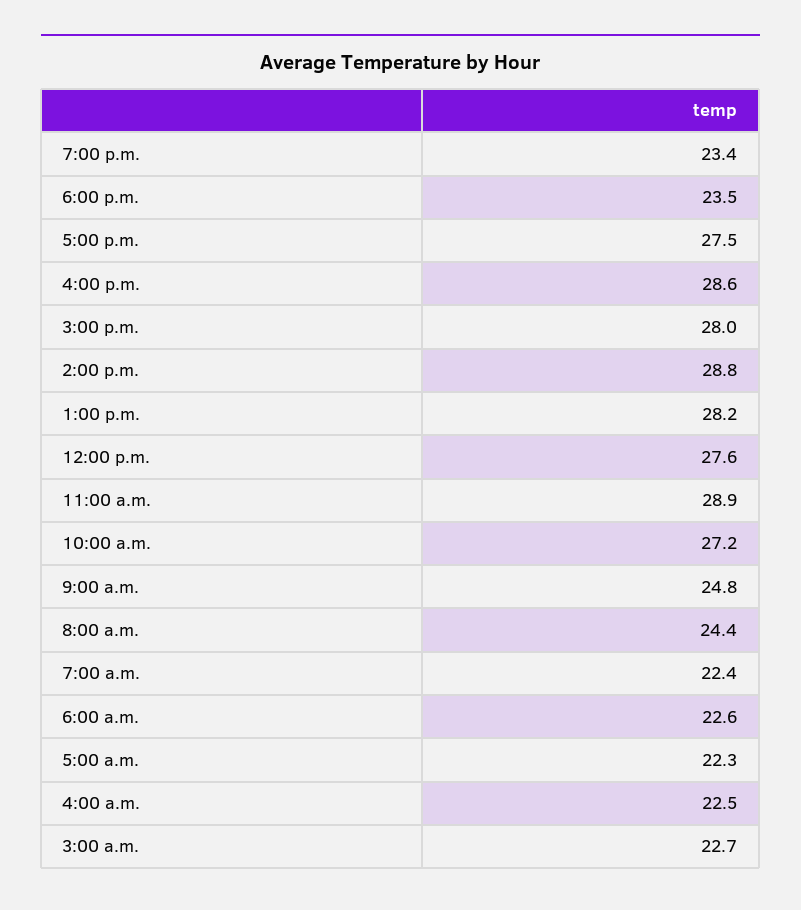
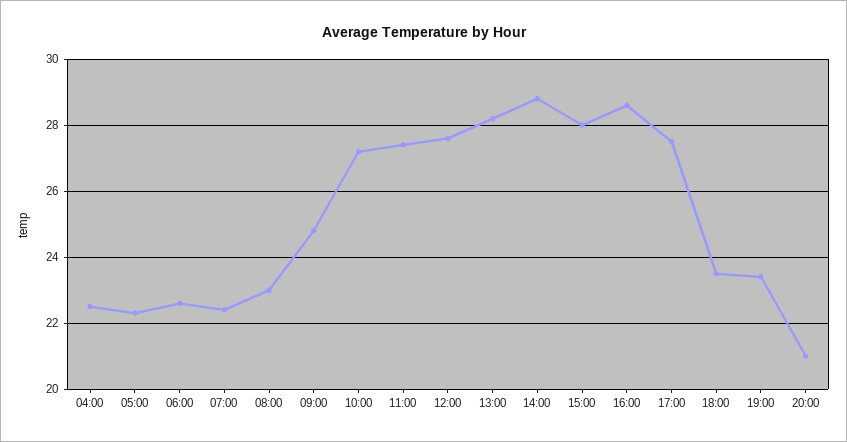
11:00 a.m.: 28.9 -> 27.5
8:00 a.m.: 24.4 -> 23
3:00 a.m.: 22.7 -> none
20:00: none -> 21

